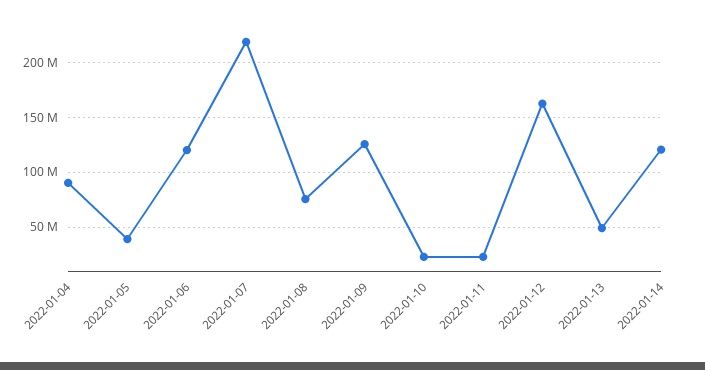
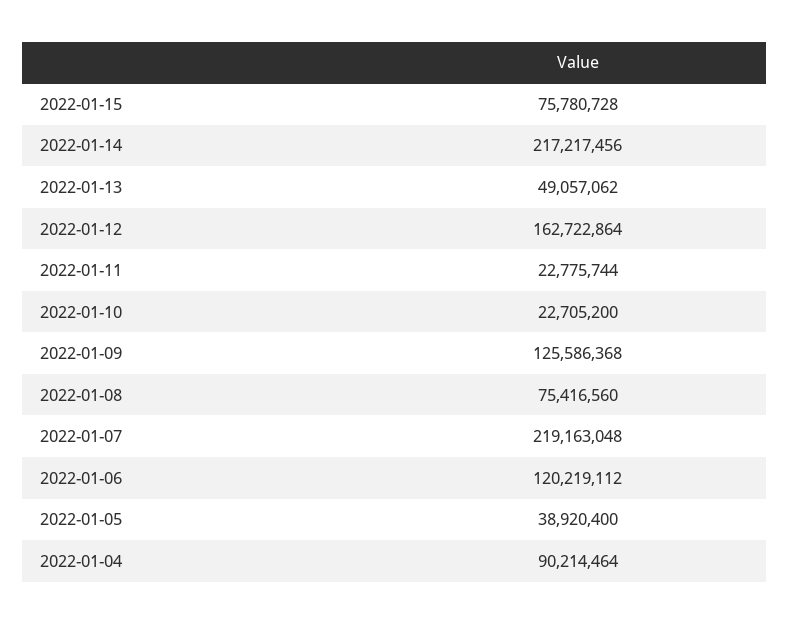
2022-01-14: 120000000 -> 217217456
2022-01-15: none -> 75780728

